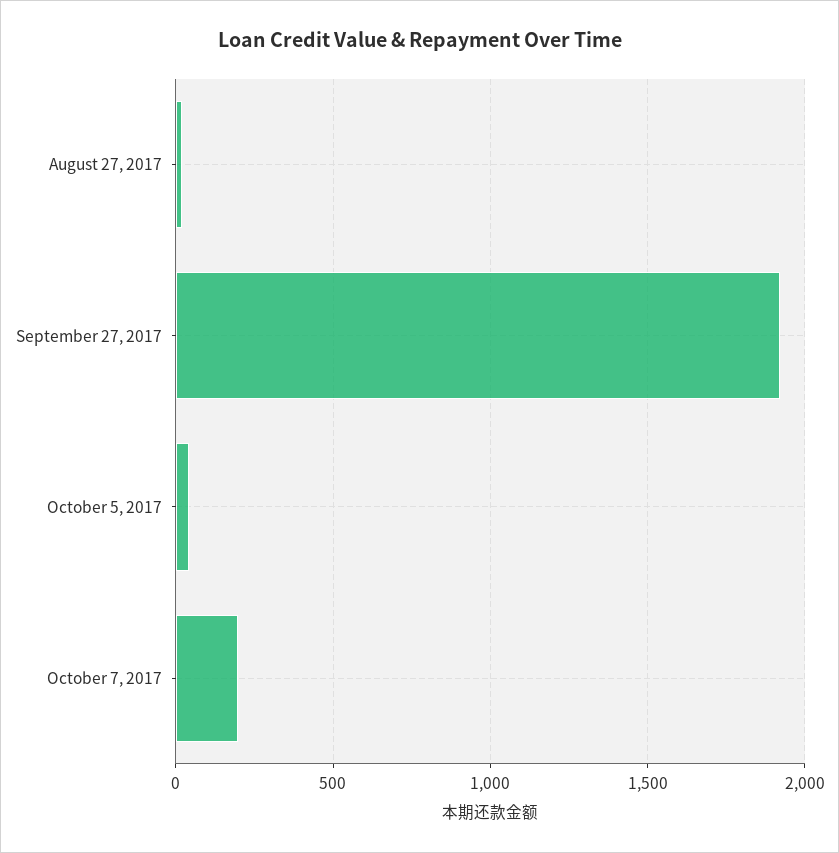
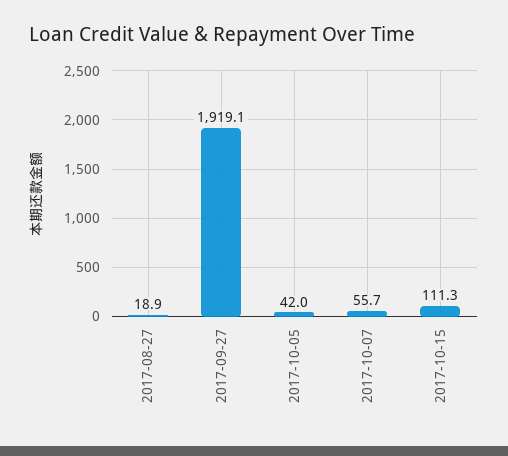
October 7, 2017: 200 -> 55.7
2017-10-15: none -> 111.3

